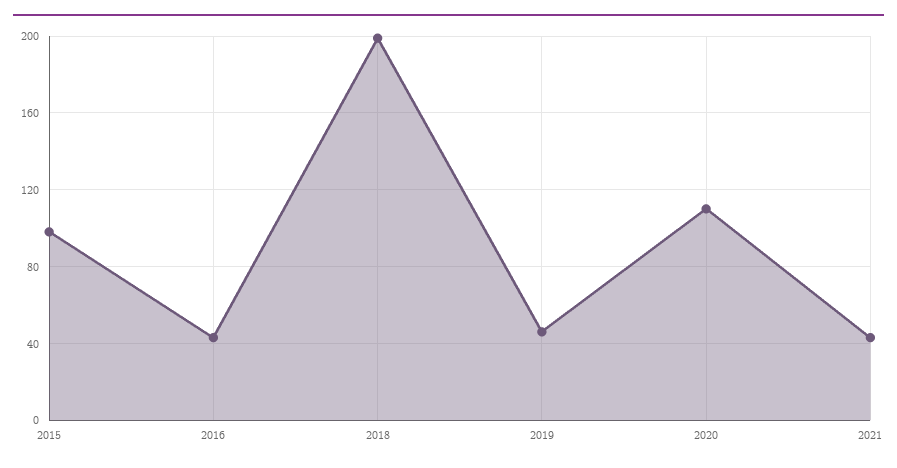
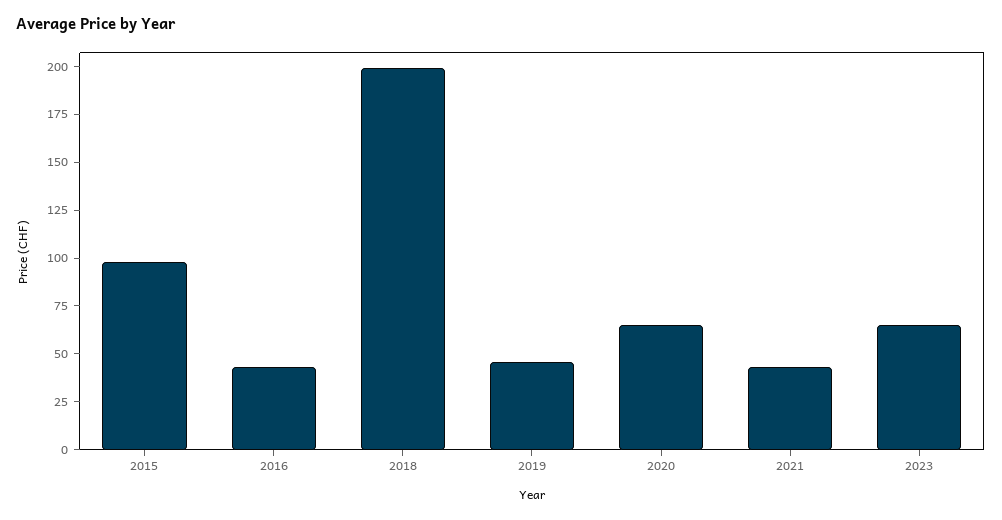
2020: 110 -> 65
2023: none -> 65

